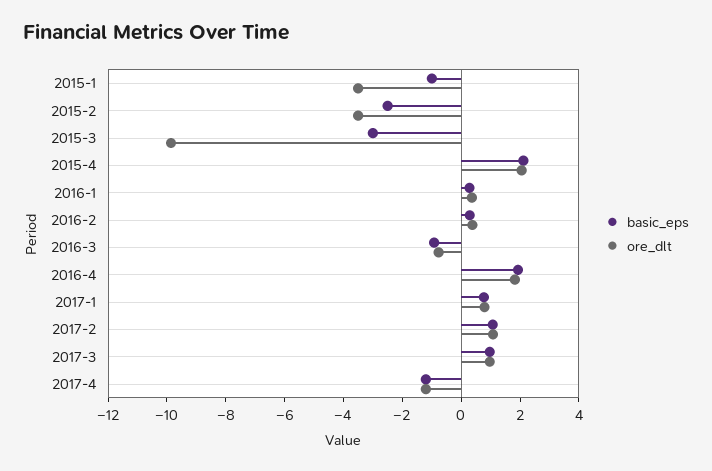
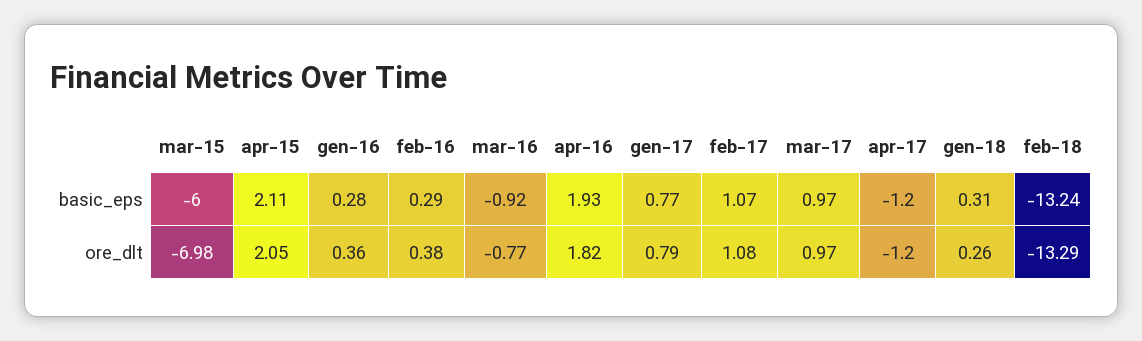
basic_eps, 2015-1: -1 -> none
ore_dlt, 2015-1: -3.5 -> none
basic_eps, 2015-2: -2.5 -> none
ore_dlt, 2015-2: -3.5 -> none
basic_eps, 2015-3: -3 -> -6
ore_dlt, 2015-3: -10 -> -6.98
basic_eps, gen-18: none -> 0.31
basic_eps, feb-18: none -> -13.24
ore_dlt, gen-18: none -> 0.26
ore_dlt, feb-18: none -> -13.29

